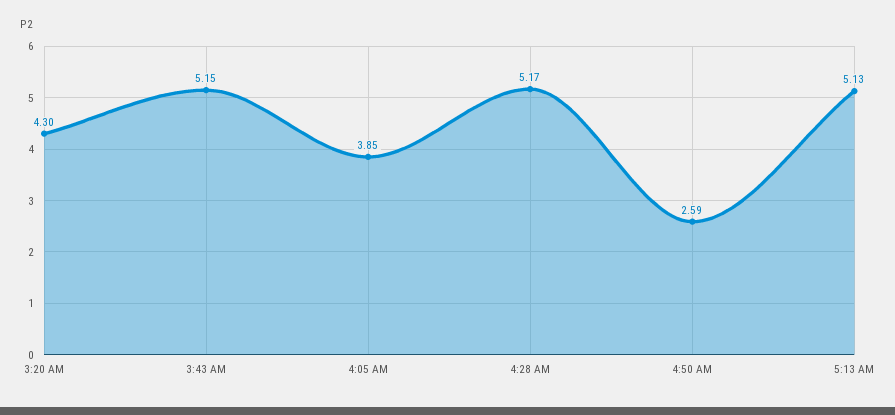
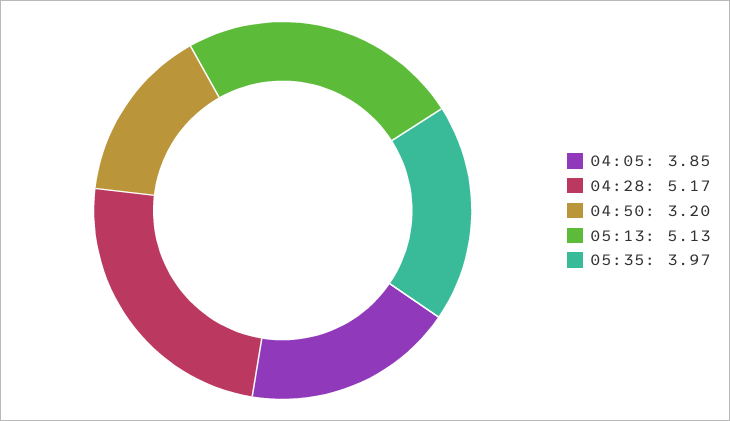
3:20 AM: 4.3 -> none
3:43 AM: 5.15 -> none
4:50 AM: 2.59 -> 3.2
05:35: none -> 3.97

